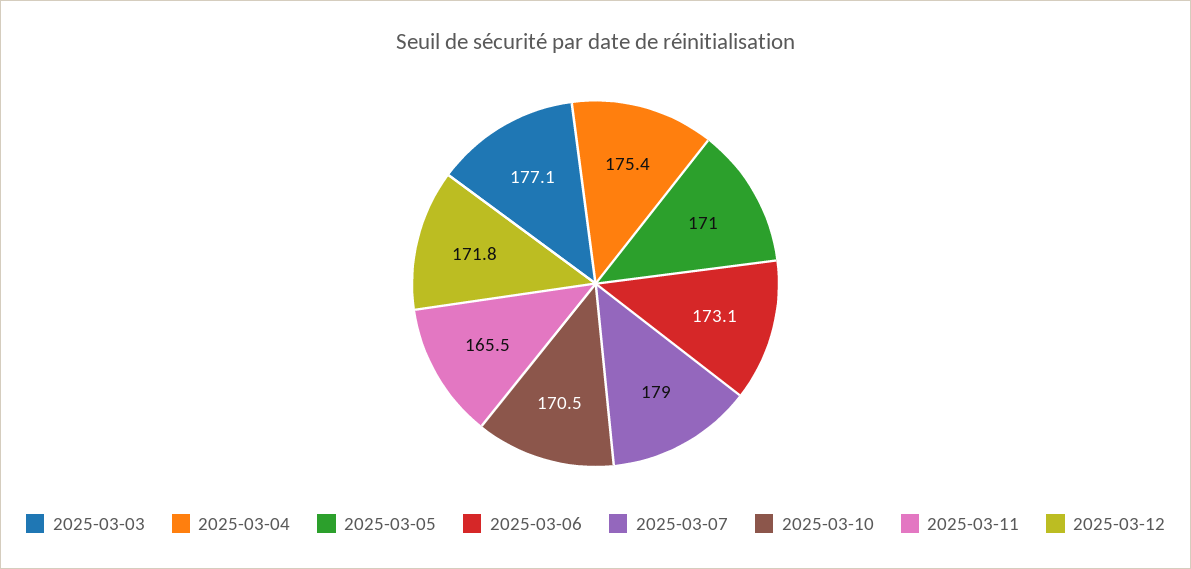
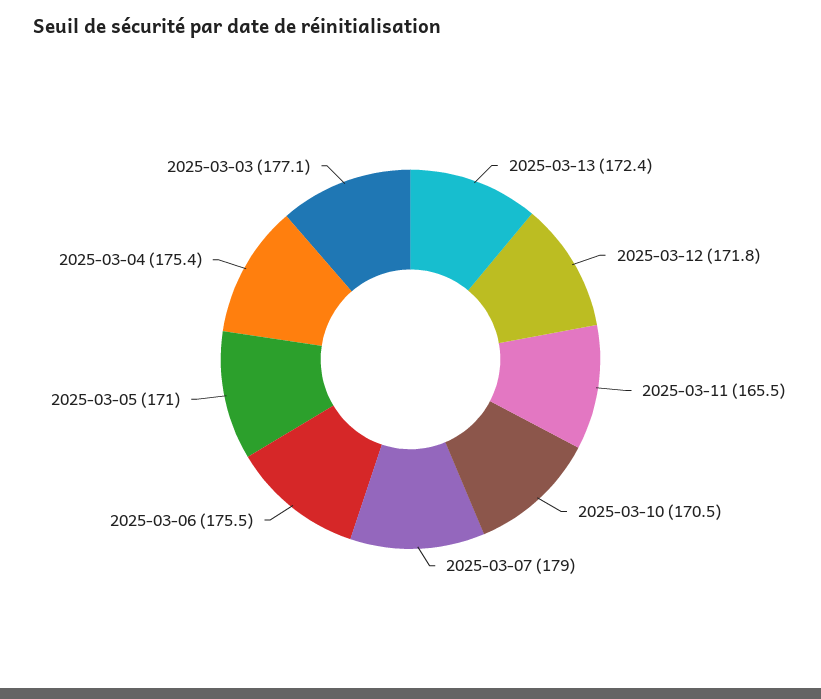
2025-03-06: 173.1 -> 175.5
2025-03-13: none -> 172.4

